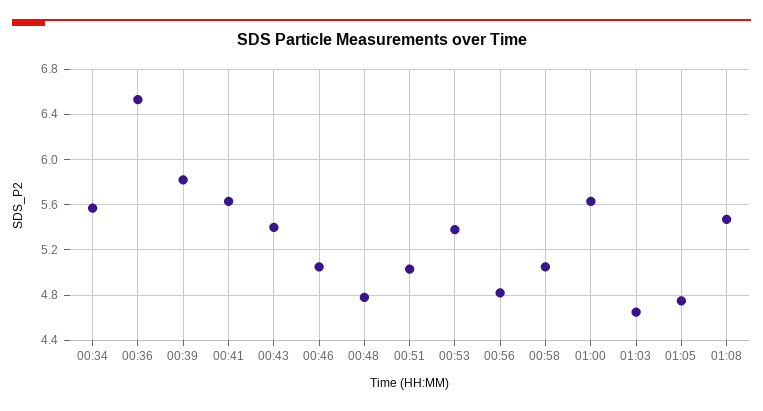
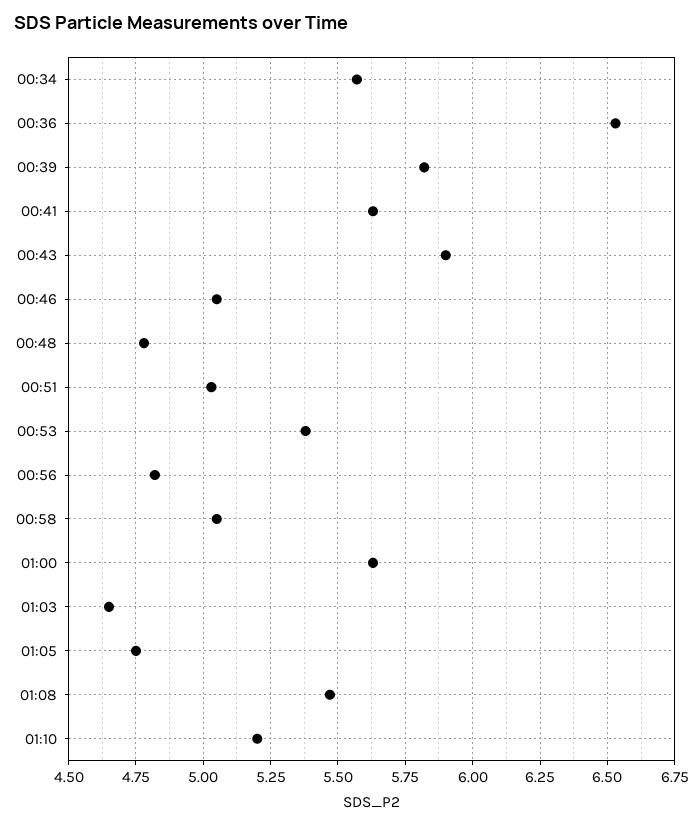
00:43: 5.4 -> 5.9
01:10: none -> 5.2

